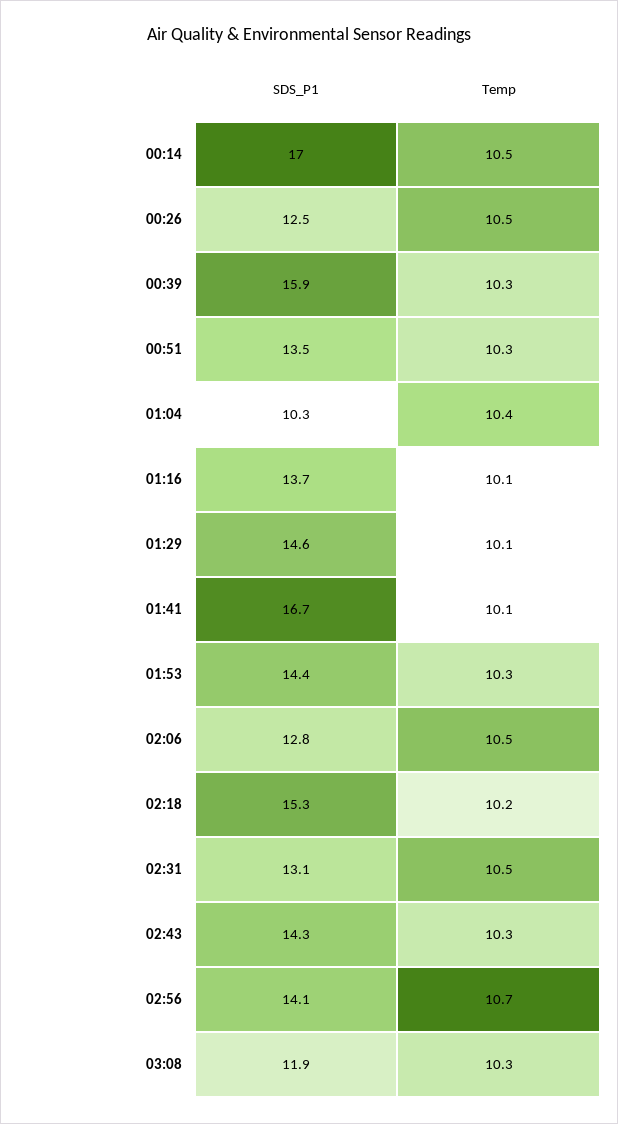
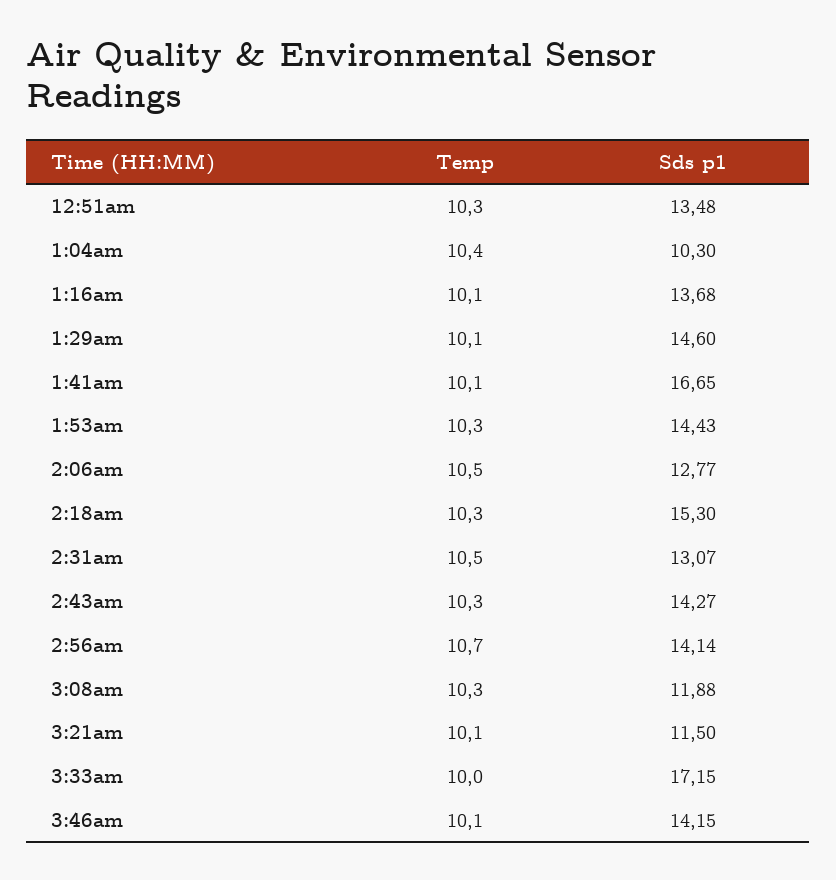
SDS_P1, 00:14: 17 -> none
Temp, 00:14: 10.5 -> none
SDS_P1, 00:26: 12.5 -> none
Temp, 00:26: 10.5 -> none
SDS_P1, 00:39: 15.9 -> none
Temp, 00:39: 10.3 -> none
Temp, 02:18: 10.2 -> 10.3
Temp, 3:21am: none -> 10.1
SDS_P1, 3:21am: none -> 11.5
Temp, 3:33am: none -> 10
SDS_P1, 3:33am: none -> 17.15
Temp, 3:46am: none -> 10.1
SDS_P1, 3:46am: none -> 14.15

